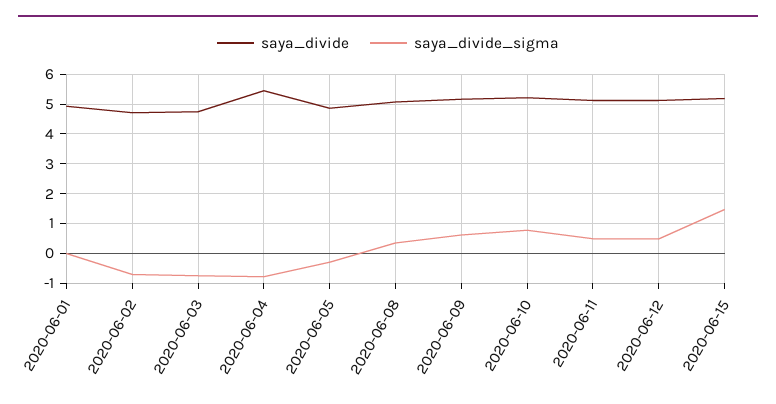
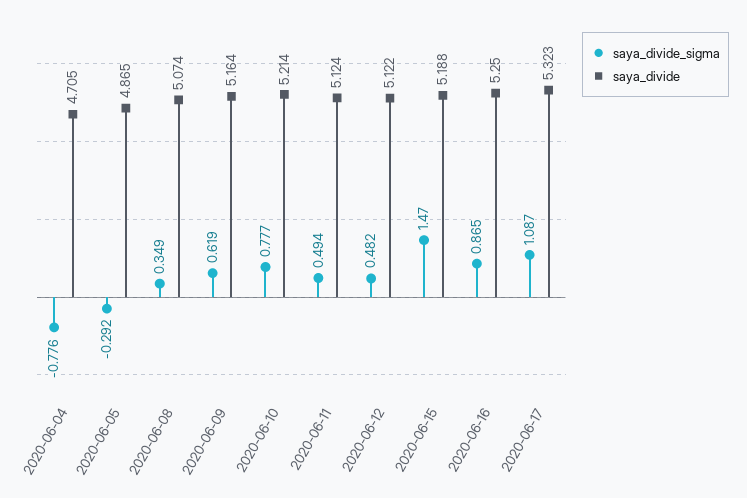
saya_divide, 2020-06-01: 5 -> none
saya_divide_sigma, 2020-06-01: 0 -> none
saya_divide, 2020-06-02: 4.75 -> none
saya_divide_sigma, 2020-06-02: -0.75 -> none
saya_divide, 2020-06-03: 4.75 -> none
saya_divide_sigma, 2020-06-03: -0.75 -> none
saya_divide, 2020-06-04: 5.5 -> 4.705
saya_divide_sigma, 2020-06-16: none -> 0.865
saya_divide, 2020-06-16: none -> 5.25
saya_divide_sigma, 2020-06-17: none -> 1.087
saya_divide, 2020-06-17: none -> 5.323

